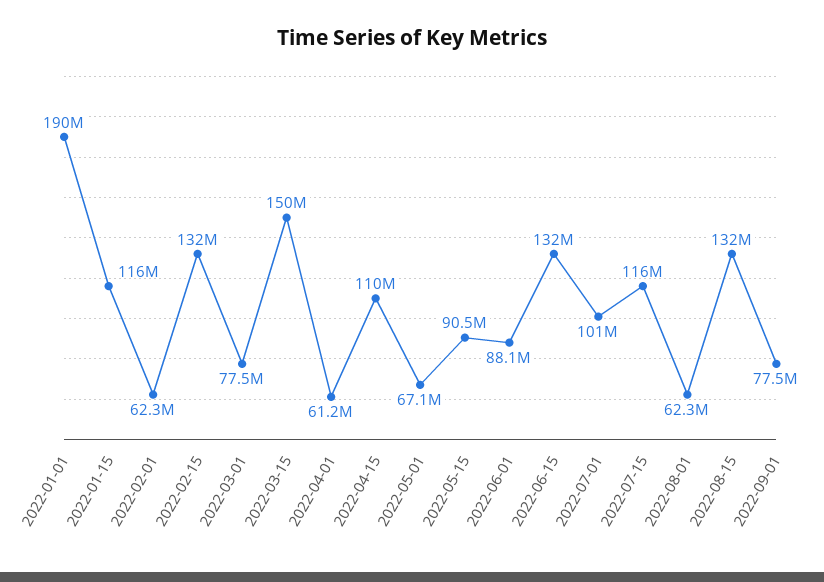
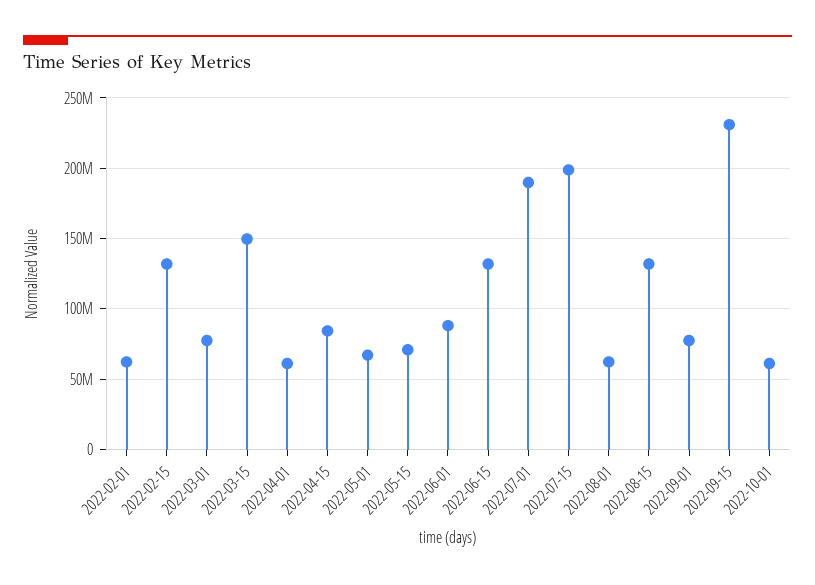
2022-01-01: 190000000 -> none
2022-01-15: 116000000 -> none
2022-04-15: 110000000 -> 85000000
2022-05-15: 90500000 -> 70000000
2022-07-01: 101000000 -> 190000000
2022-07-15: 116000000 -> 200000000
2022-09-15: none -> 230000000
2022-10-01: none -> 60000000

